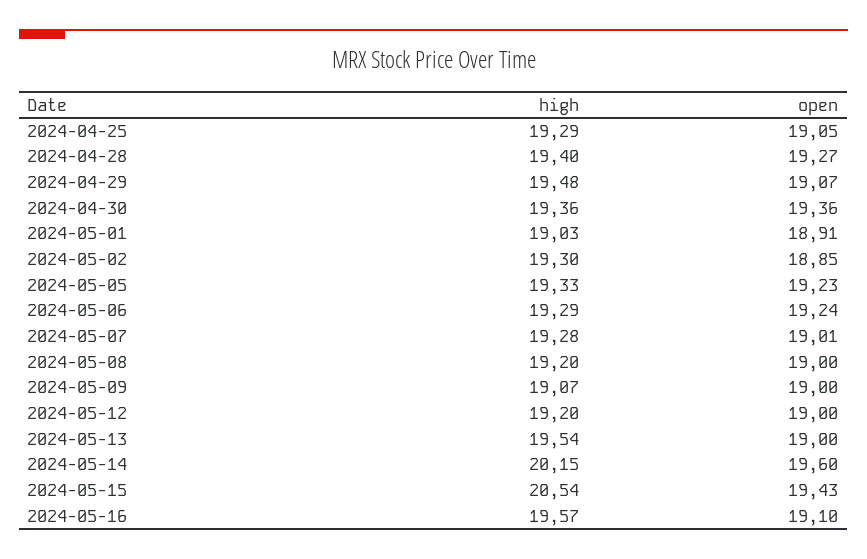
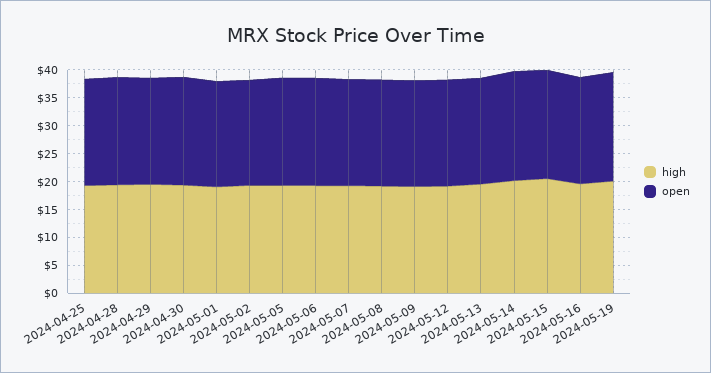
high, 2024-05-19: none -> 20
open, 2024-05-19: none -> 20

